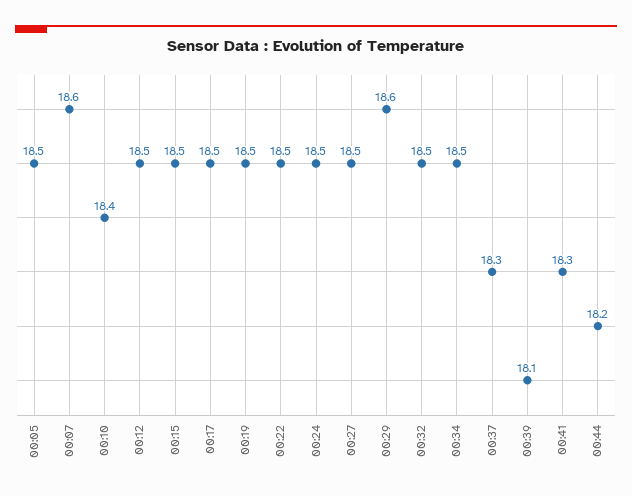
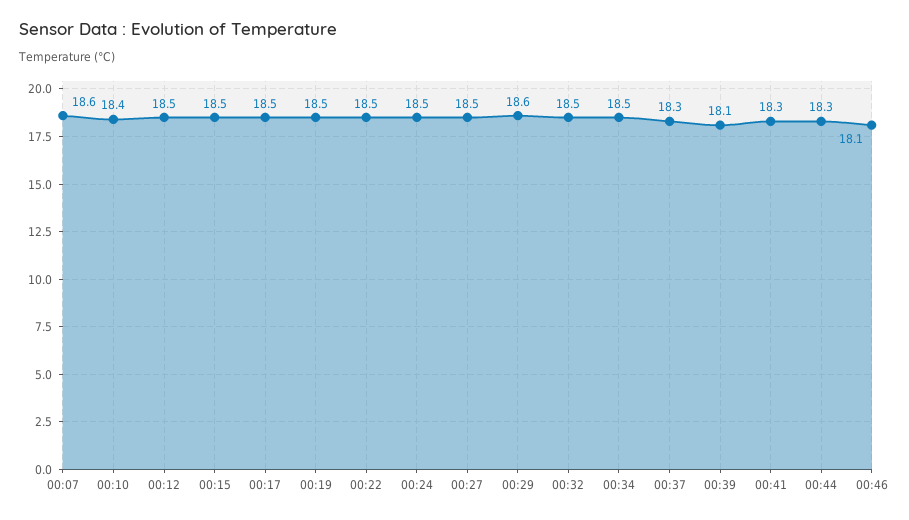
00:05: 18.5 -> none
00:44: 18.2 -> 18.3
00:46: none -> 18.1

